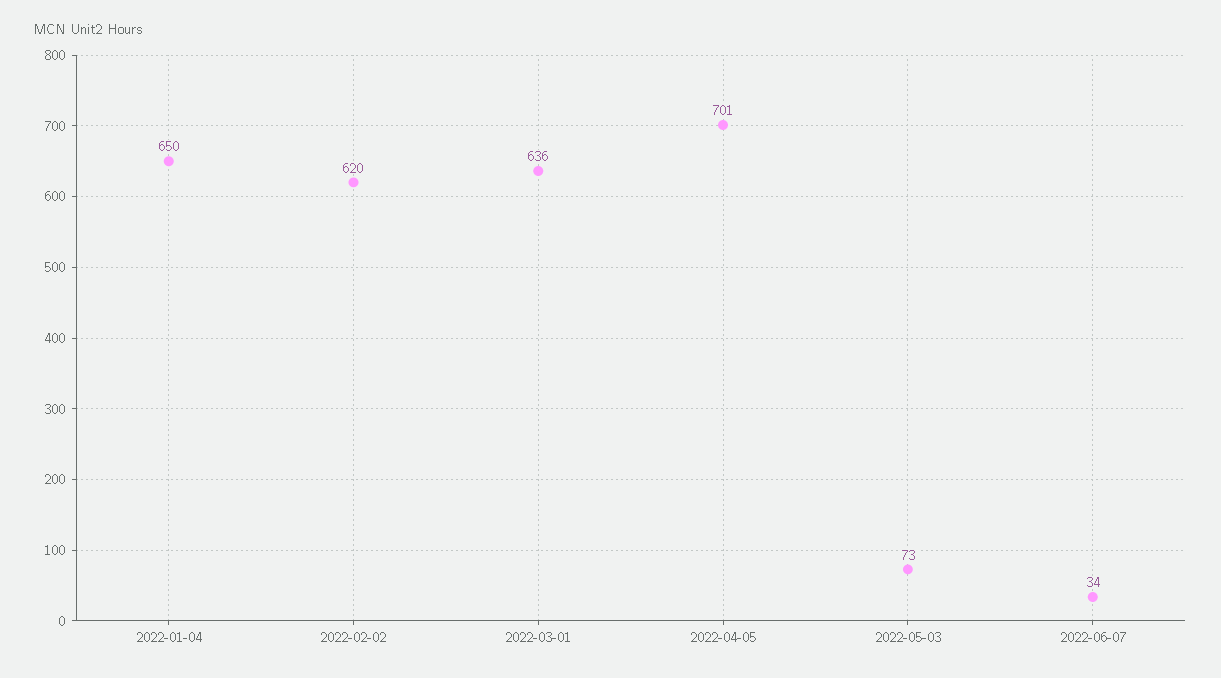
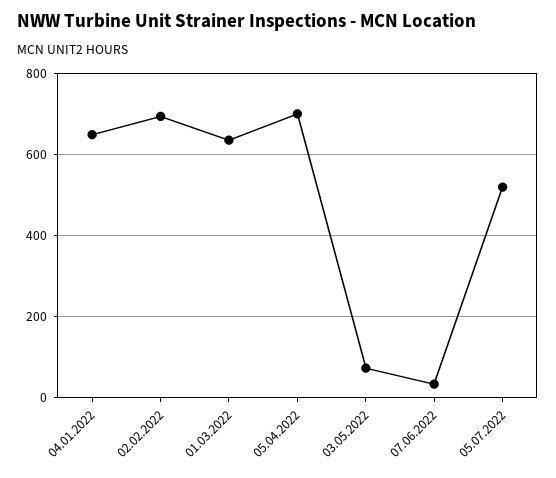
2022-02-02: 620 -> 700
05.07.2022: none -> 520

